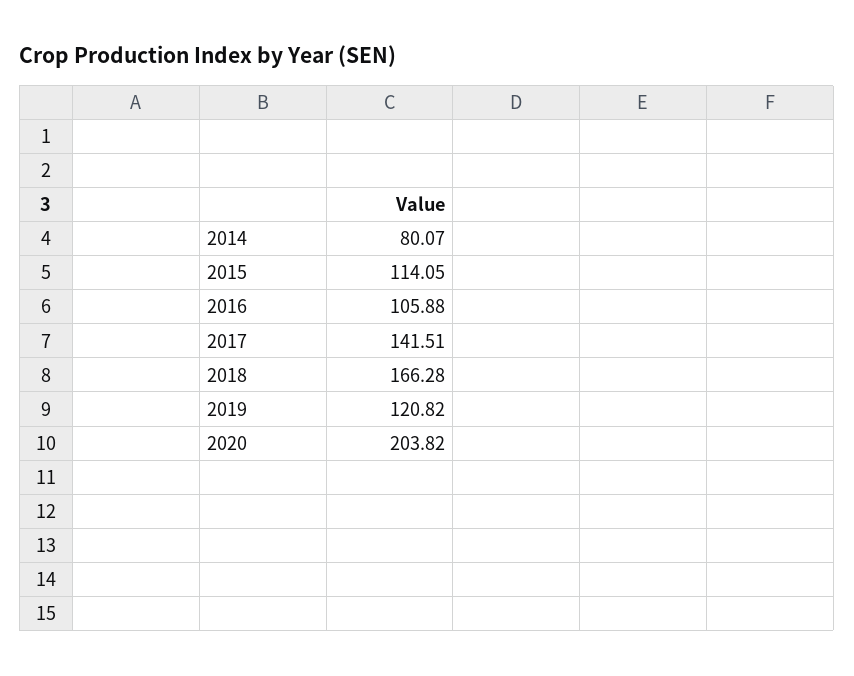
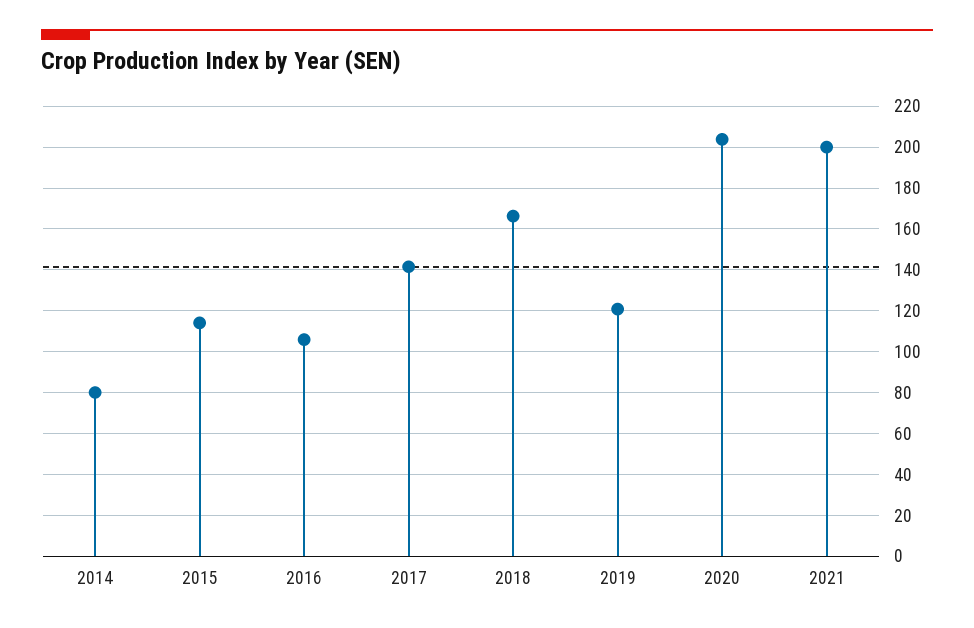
2021: none -> 200

